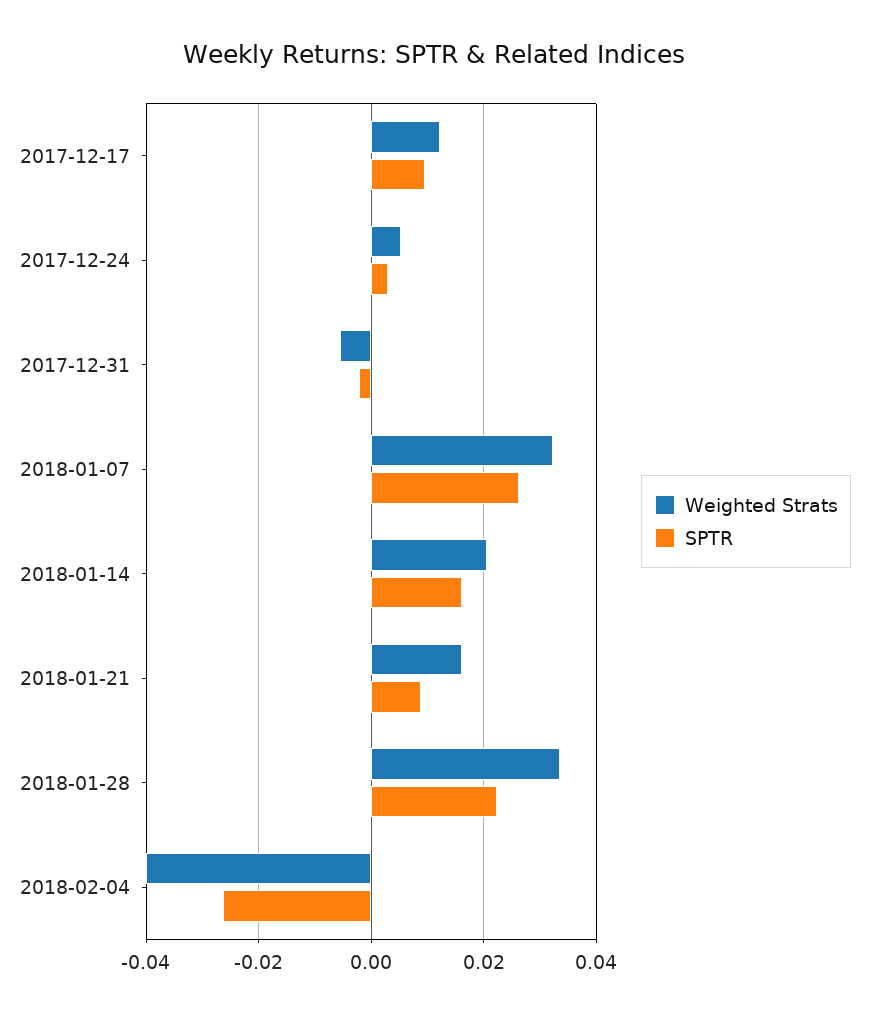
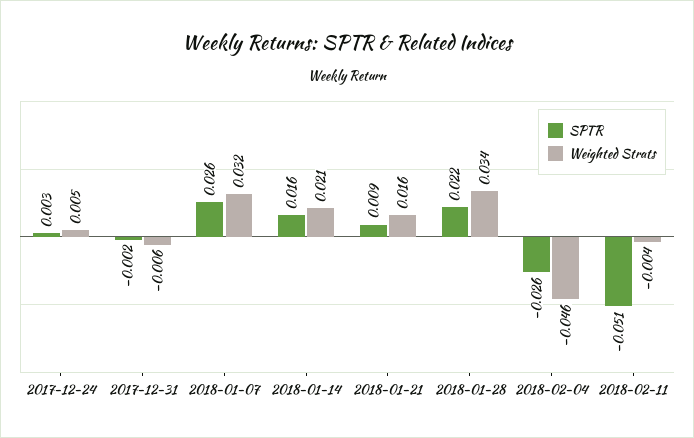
Weighted Strats, 2017-12-17: 0.012 -> none
SPTR, 2017-12-17: 0.01 -> none
Weighted Strats, 2018-02-04: -0.04 -> -0.046
SPTR, 2018-02-11: none -> -0.051
Weighted Strats, 2018-02-11: none -> -0.004

